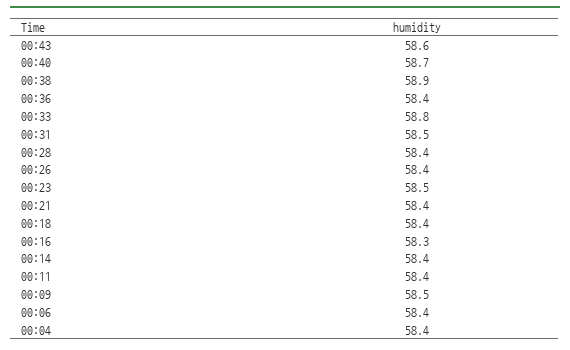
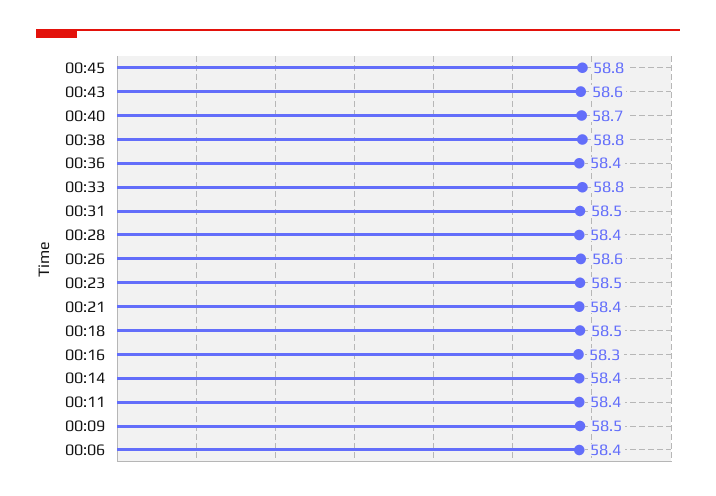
00:38: 58.9 -> 58.8
00:26: 58.4 -> 58.6
00:18: 58.4 -> 58.5
00:04: 58.4 -> none
00:45: none -> 58.8

